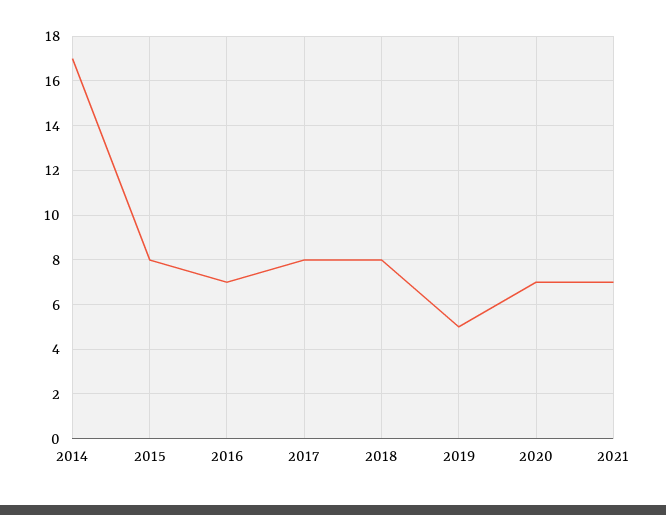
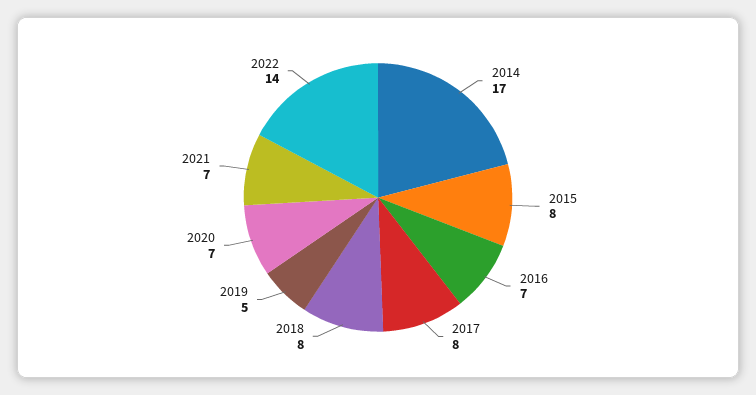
2022: none -> 14

